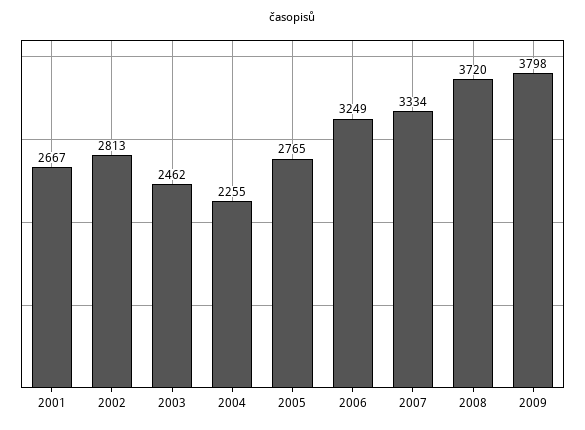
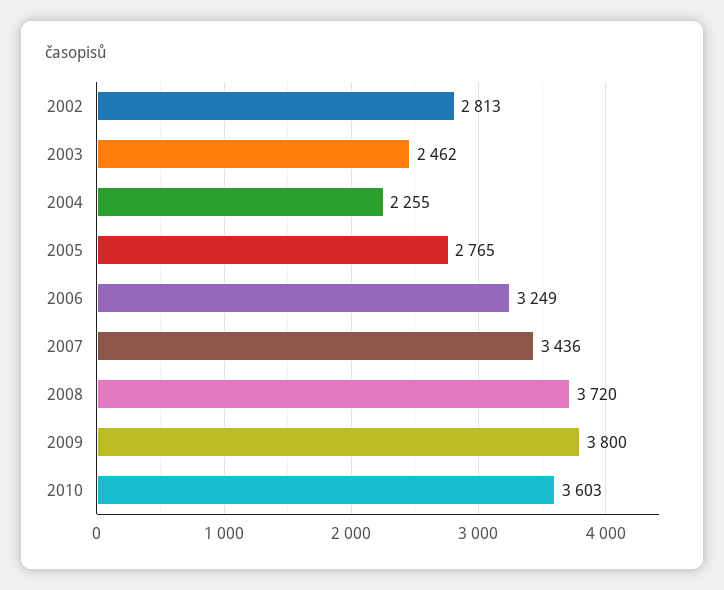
2001: 2667 -> none
2007: 3334 -> 3436
2009: 3798 -> 3800
2010: none -> 3603

